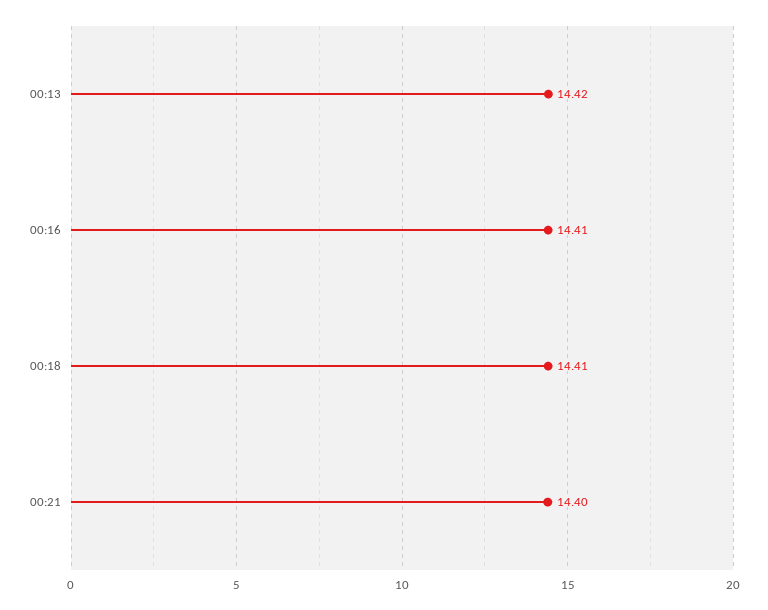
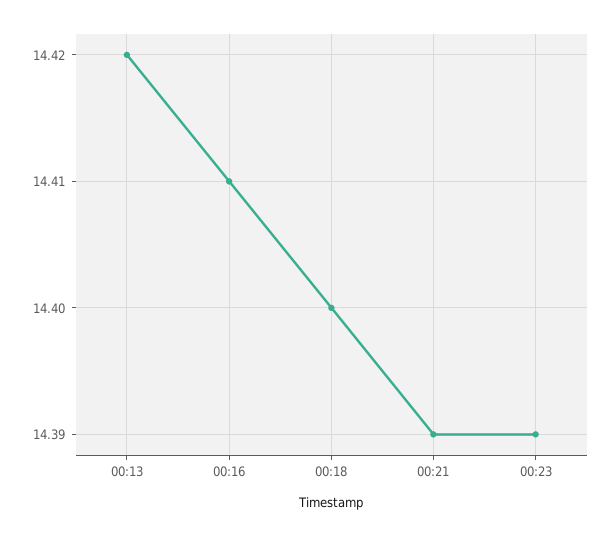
00:18: 14.41 -> 14.4
00:21: 14.4 -> 14.39
00:23: none -> 14.39

